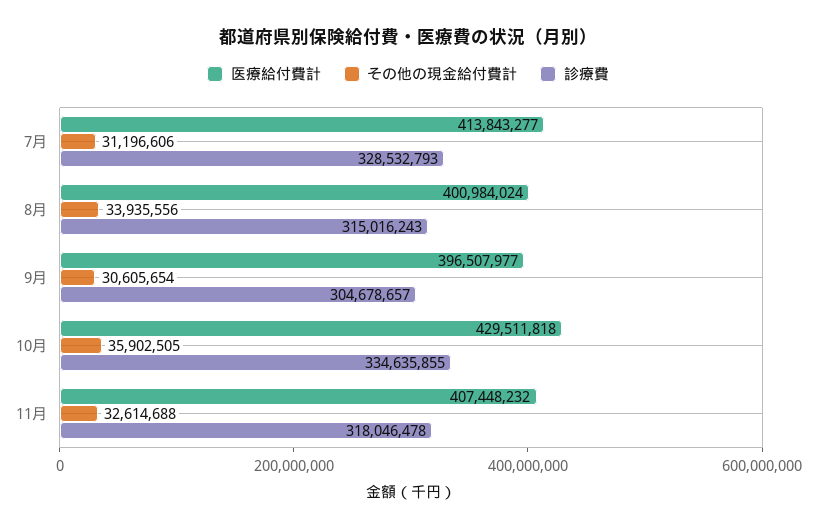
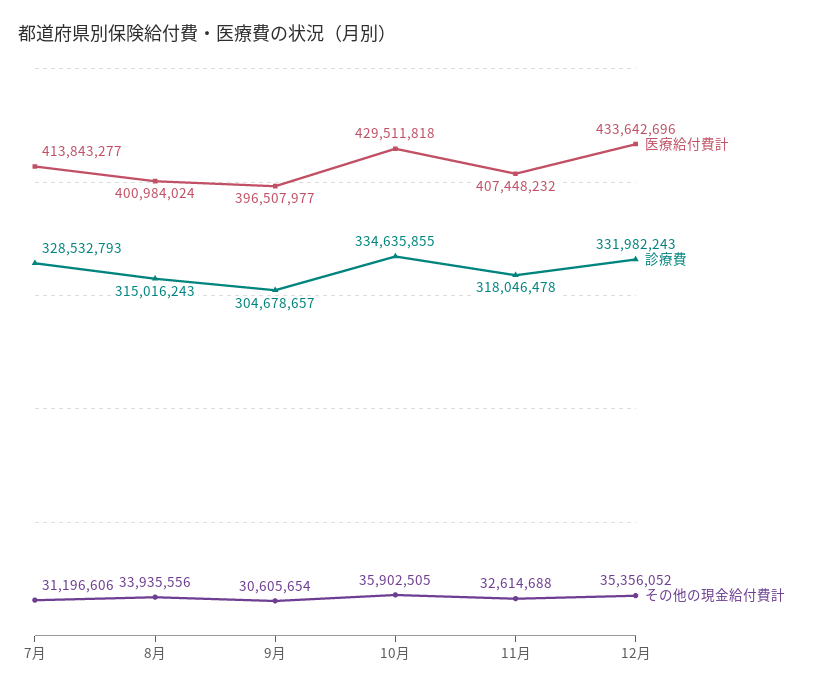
医療給付費計, 12月: none -> 433642696
診療費, 12月: none -> 331982243
その他の現金給付費計, 12月: none -> 35356052

